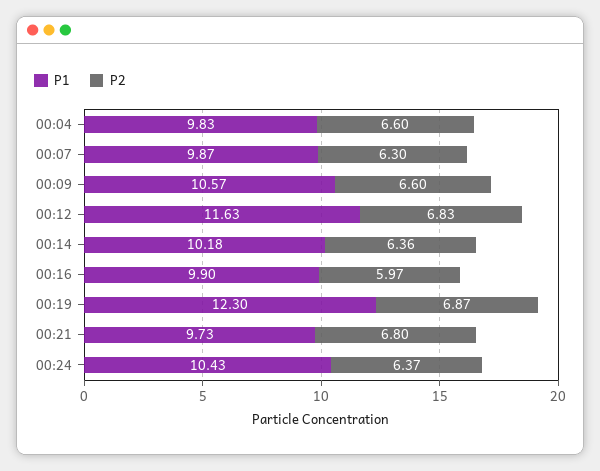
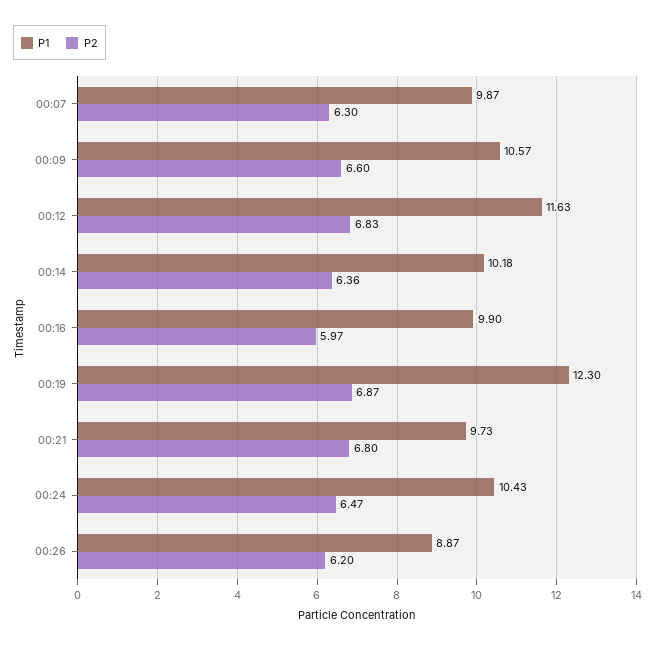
P1, 00:04: 9.83 -> none
P2, 00:04: 6.6 -> none
P2, 00:24: 6.37 -> 6.47
P1, 00:26: none -> 8.87
P2, 00:26: none -> 6.2

